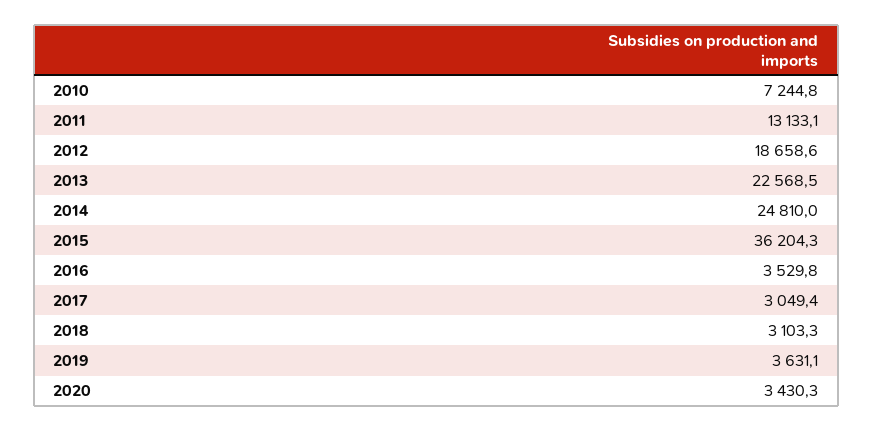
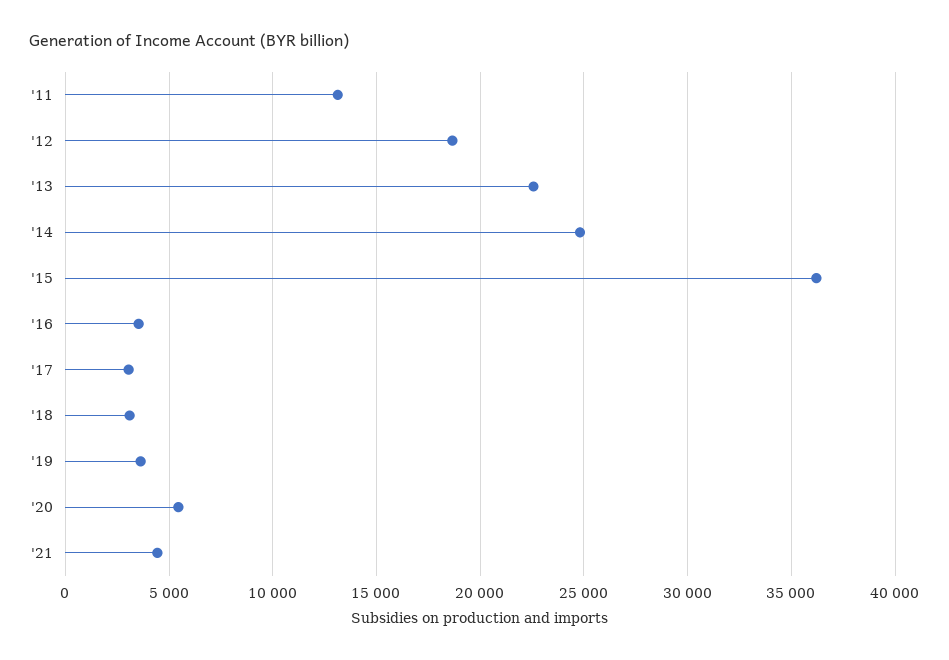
2010: 7244.8 -> none
2020: 3430.3 -> 5500
'21: none -> 4500

